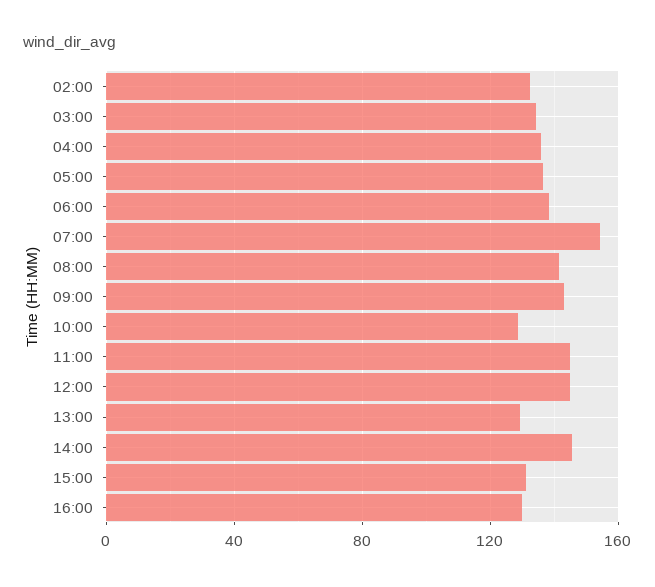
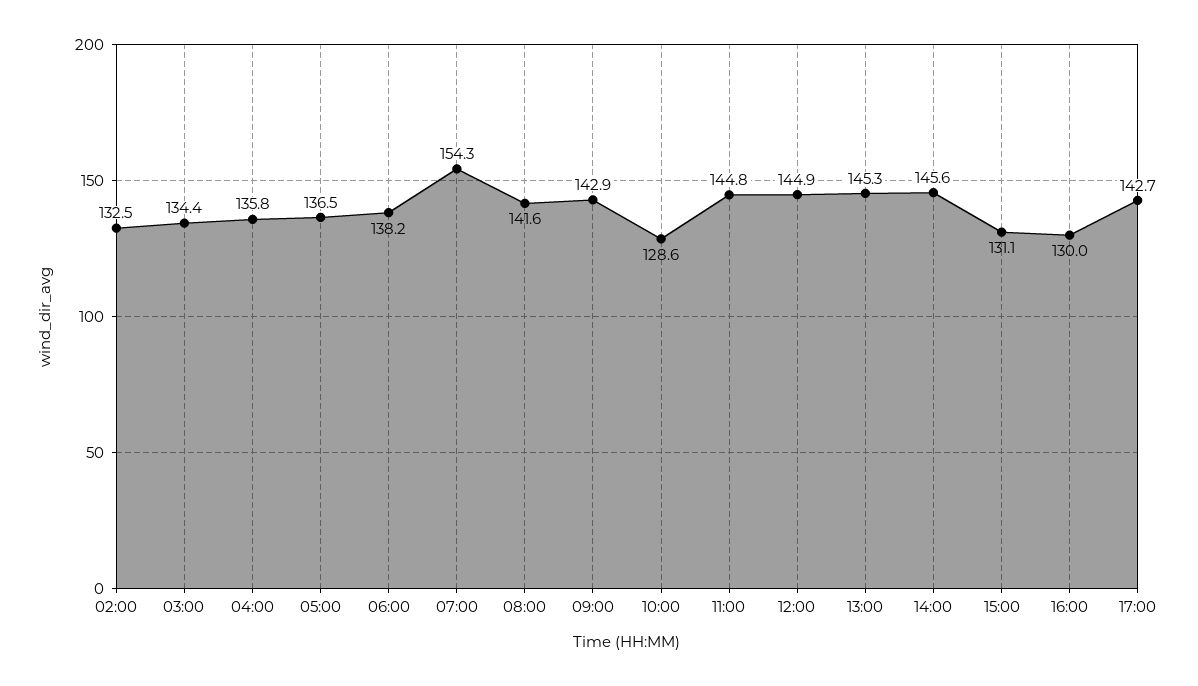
13:00: 130 -> 145.3
17:00: none -> 142.7

